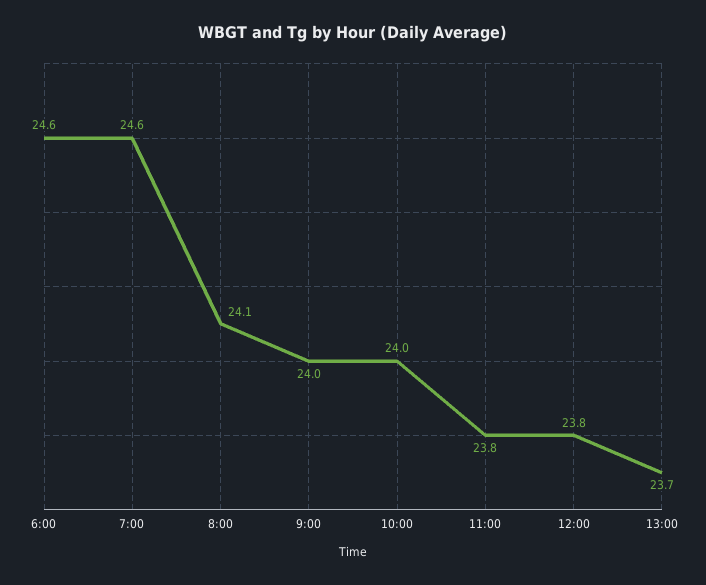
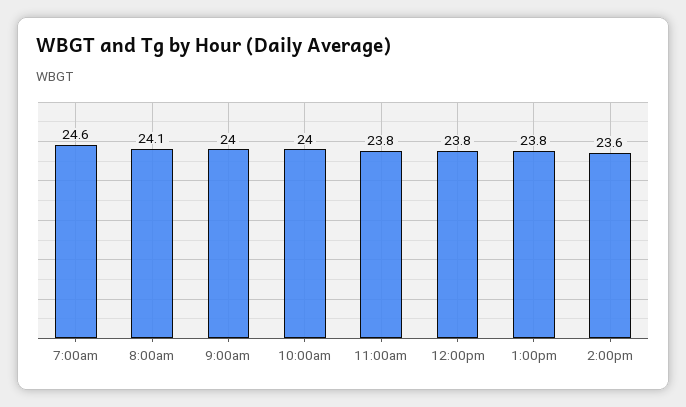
6:00: 24.6 -> none
13:00: 23.7 -> 23.8
2:00pm: none -> 23.6

